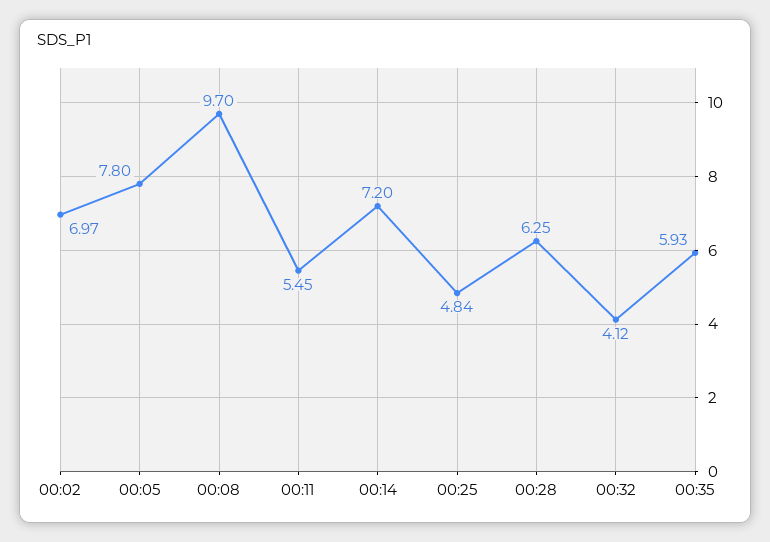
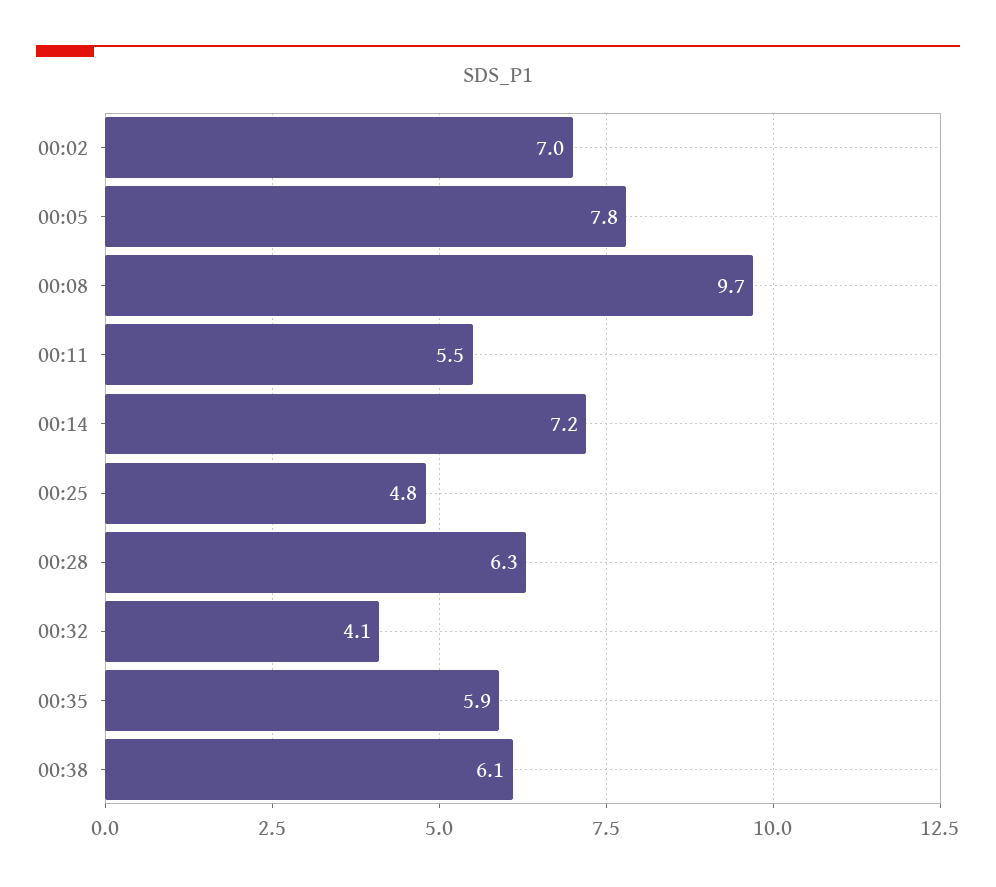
00:38: none -> 6.1

